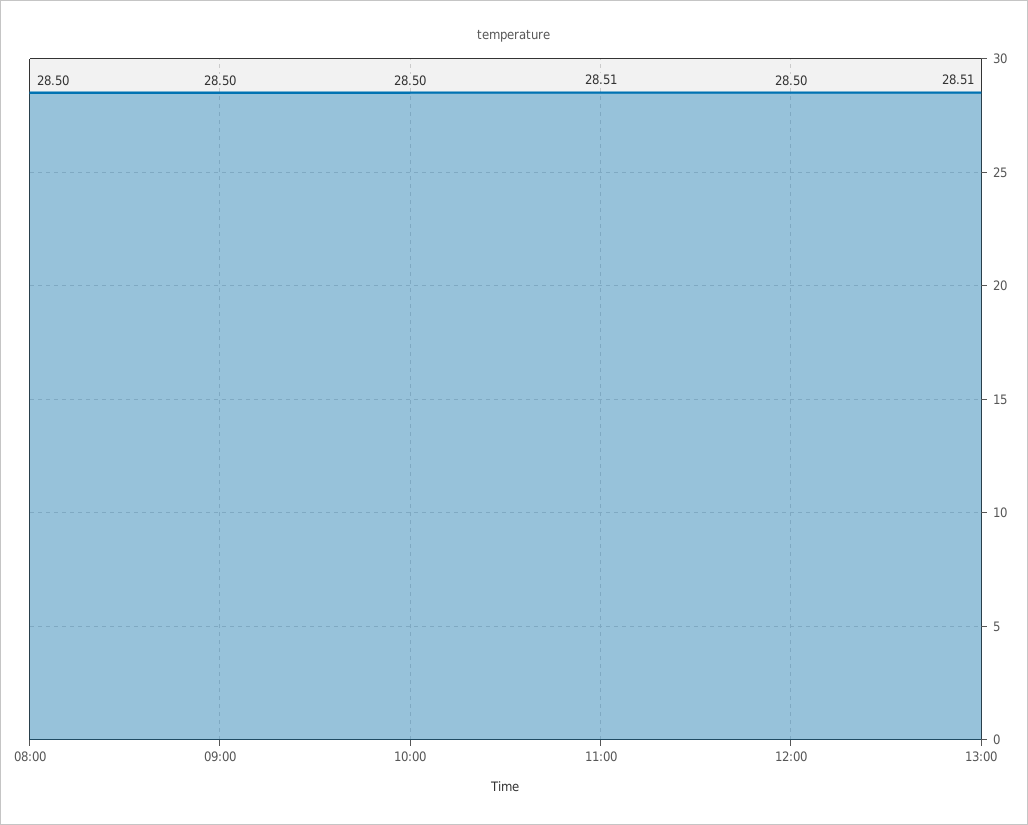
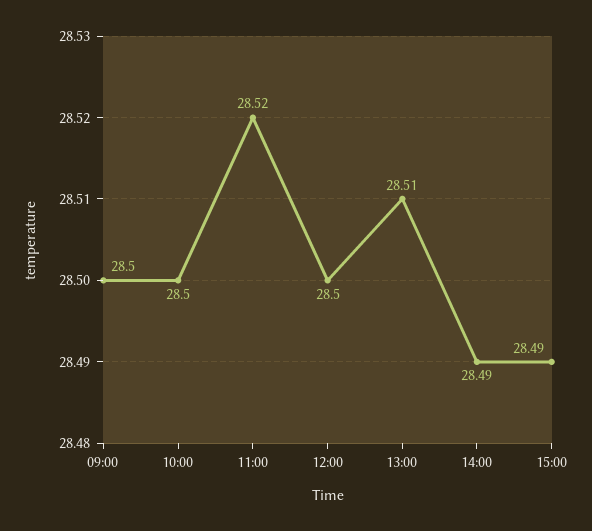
08:00: 28.5 -> none
11:00: 28.51 -> 28.52
14:00: none -> 28.49
15:00: none -> 28.49

